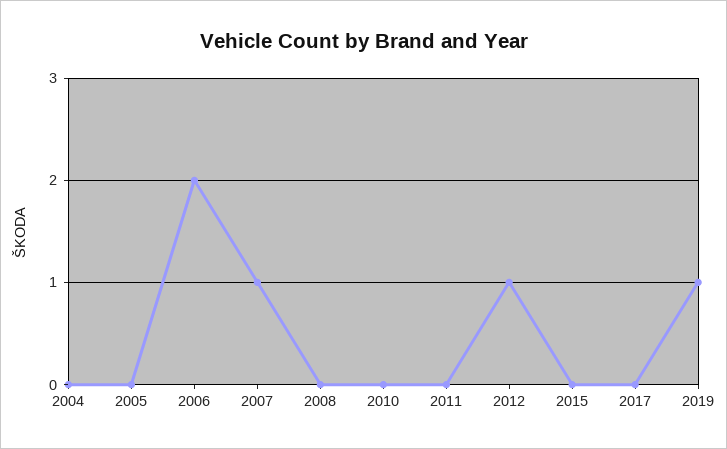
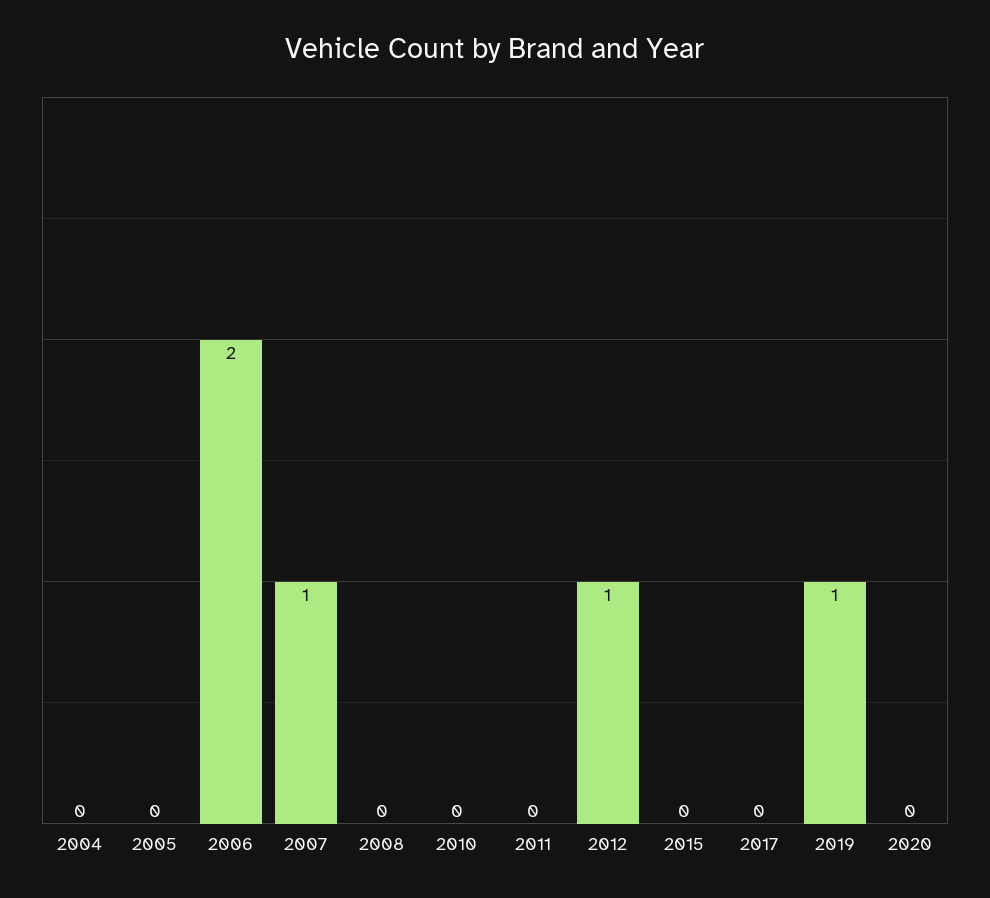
2020: none -> 0

